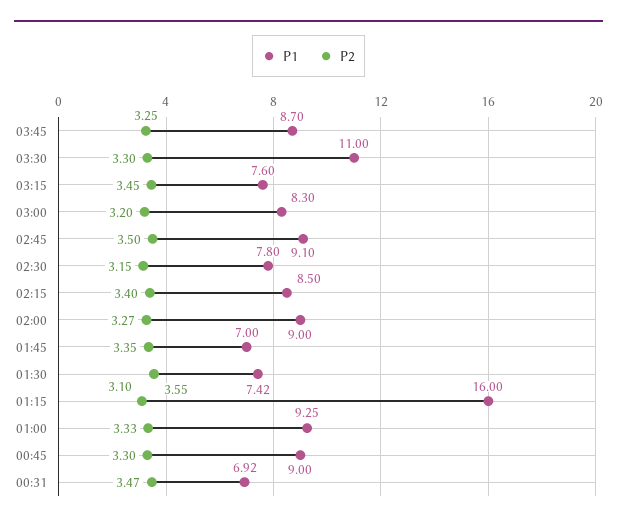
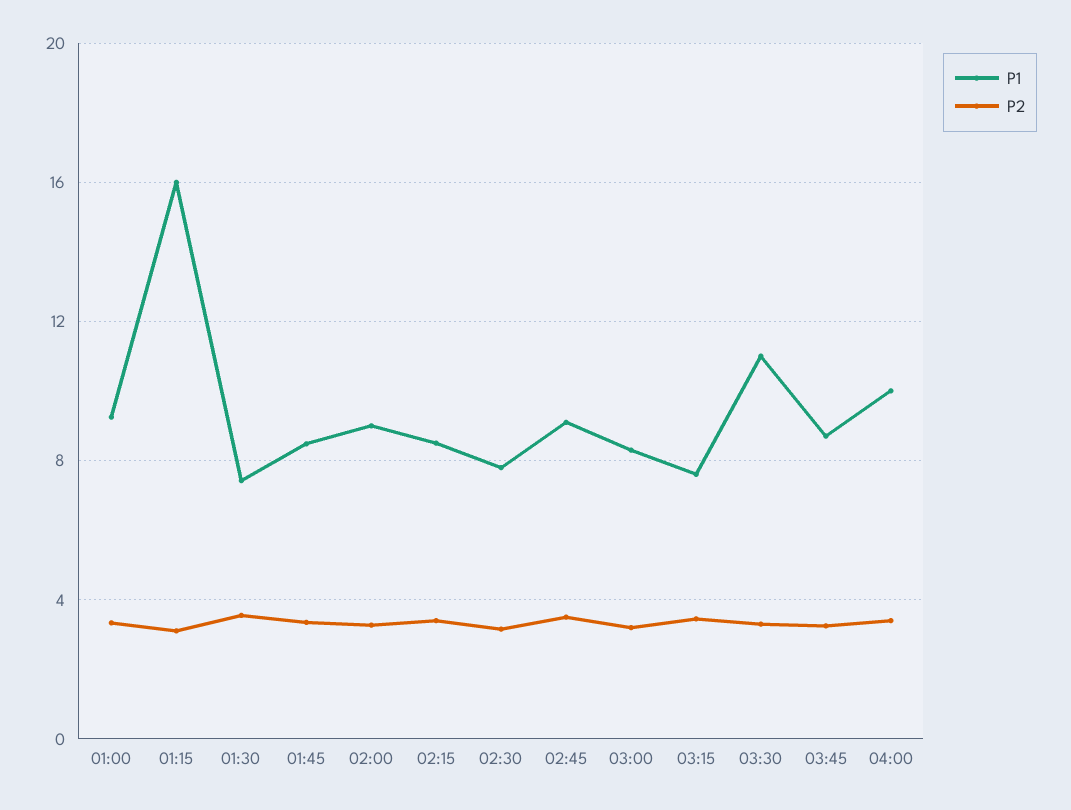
P1, 01:45: 7 -> 8.5
P1, 00:45: 9 -> none
P2, 00:45: 3.3 -> none
P1, 00:31: 6.92 -> none
P2, 00:31: 3.47 -> none
P1, 04:00: none -> 10
P2, 04:00: none -> 3.5

